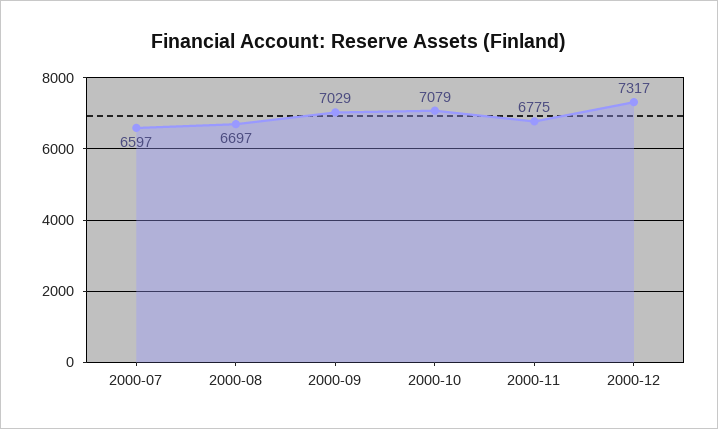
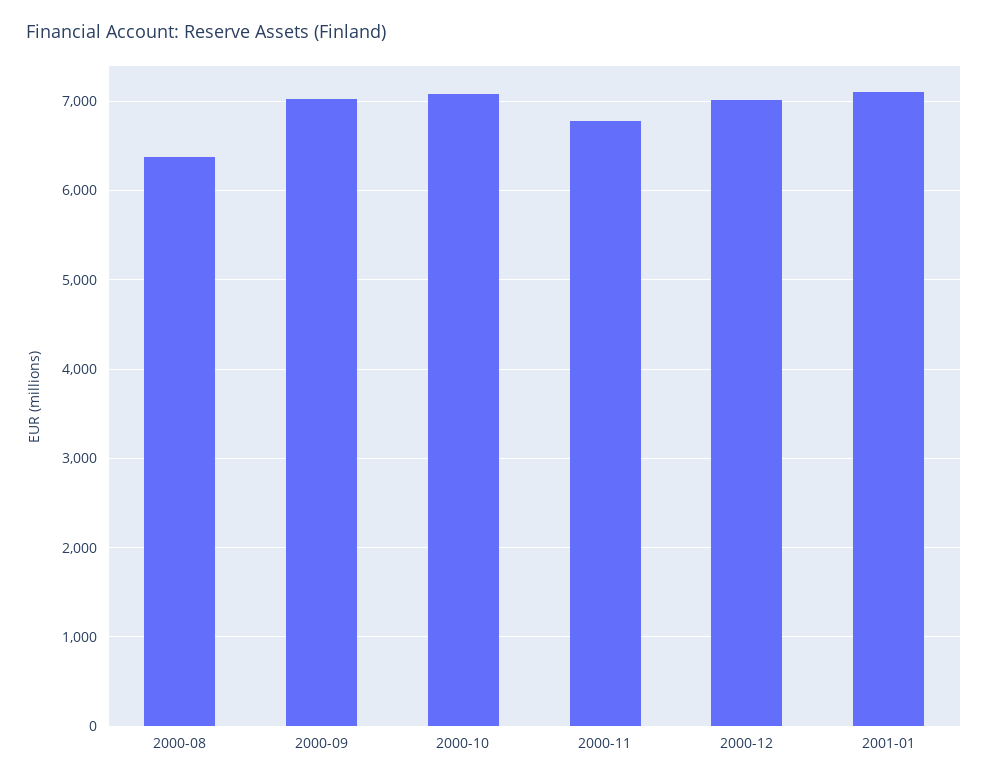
2000-07: 6597 -> none
2000-08: 6697 -> 6400
2000-12: 7317 -> 7000
2001-01: none -> 7100

